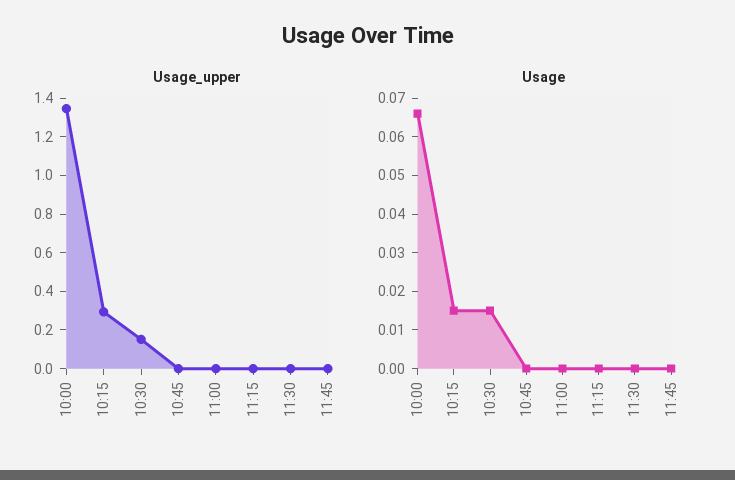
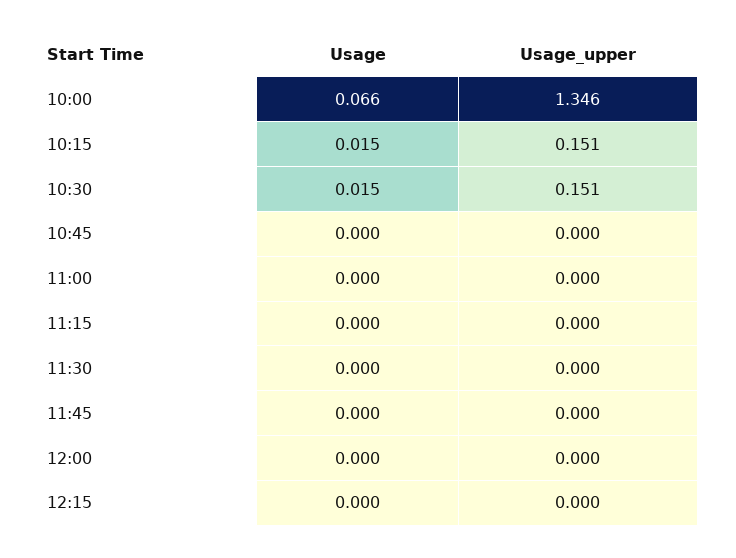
Usage_upper, 10:15: 0.3 -> 0.151
Usage, 12:00: none -> 0
Usage_upper, 12:00: none -> 0
Usage, 12:15: none -> 0
Usage_upper, 12:15: none -> 0

